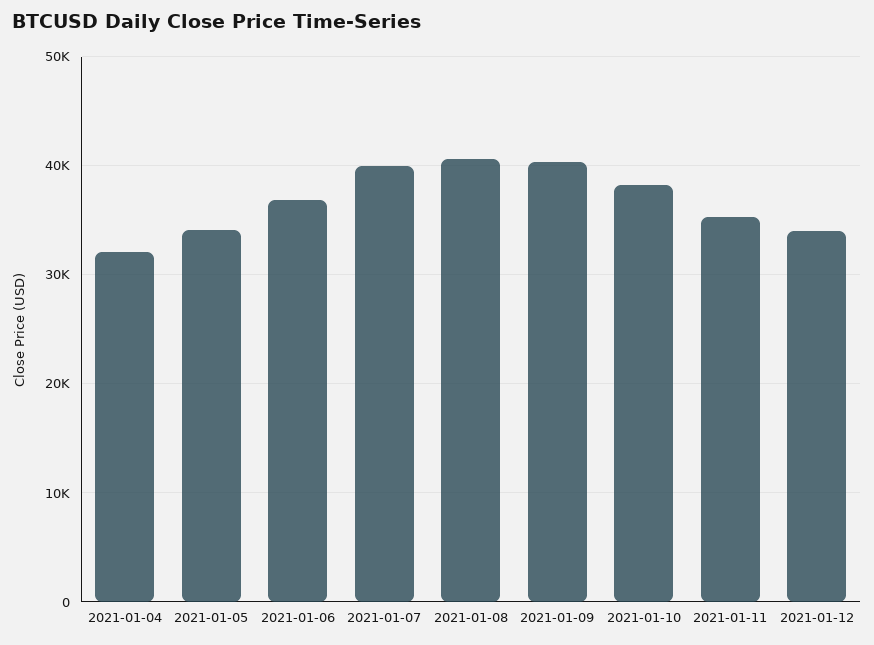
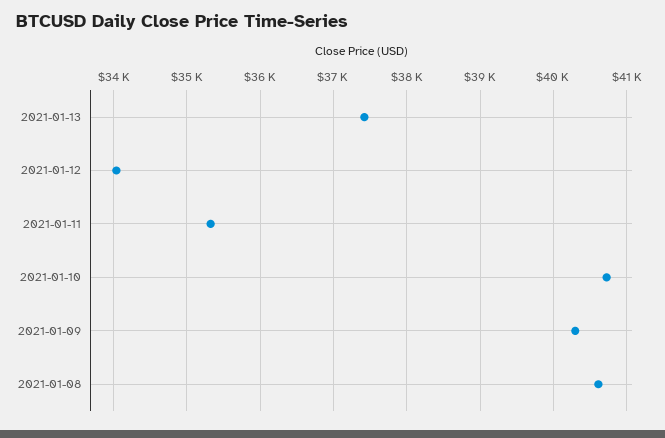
2021-01-04: 32000 -> none
2021-01-05: 34000 -> none
2021-01-06: 37000 -> none
2021-01-07: 40000 -> none
2021-01-10: 38000 -> 40700
2021-01-13: none -> 37400

